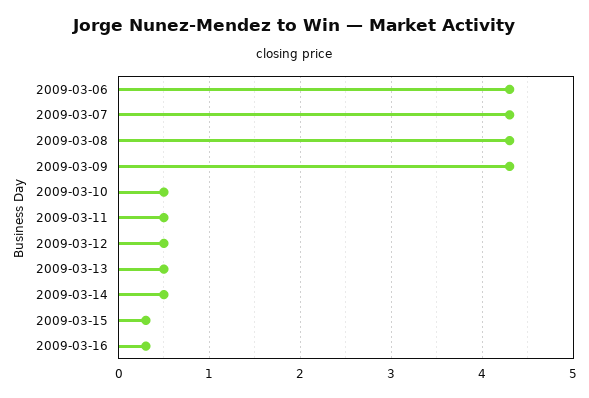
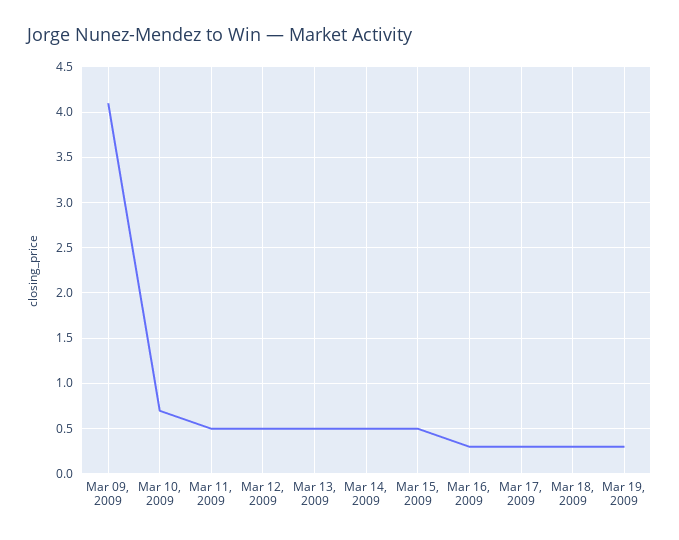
2009-03-06: 4.3 -> none
2009-03-07: 4.3 -> none
2009-03-08: 4.3 -> none
2009-03-09: 4.3 -> 4.1
2009-03-10: 0.5 -> 0.7
2009-03-15: 0.3 -> 0.5
Mar 17, 2009: none -> 0.3
Mar 18, 2009: none -> 0.3
Mar 19, 2009: none -> 0.3

